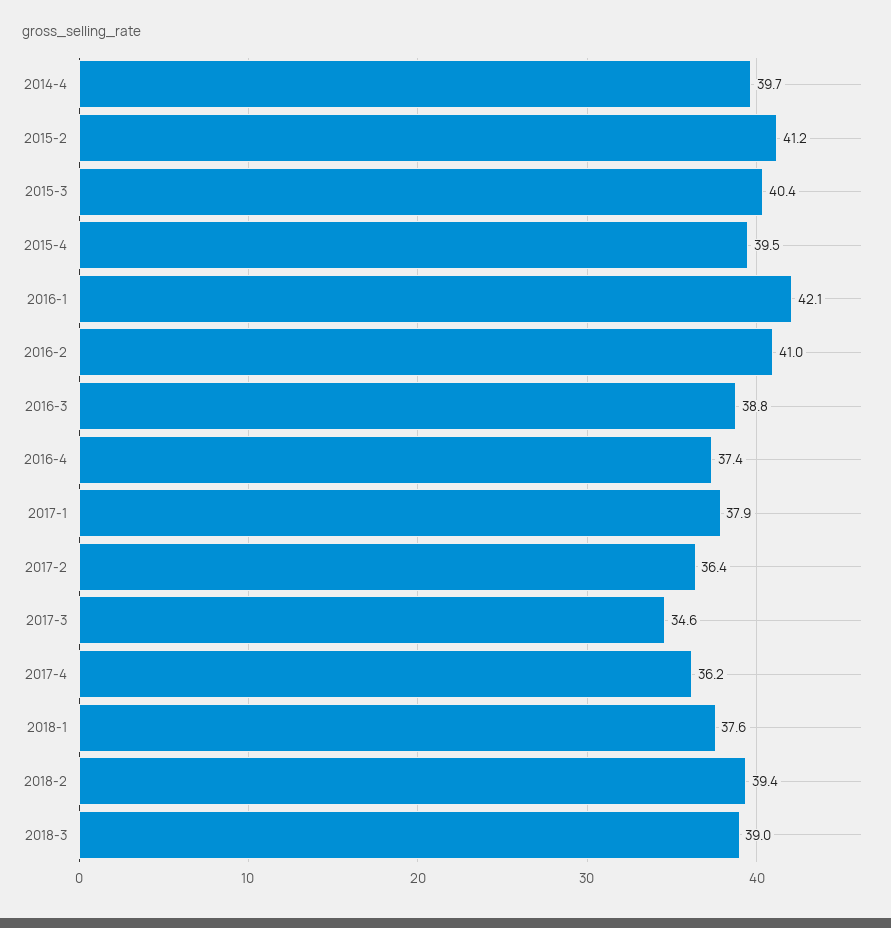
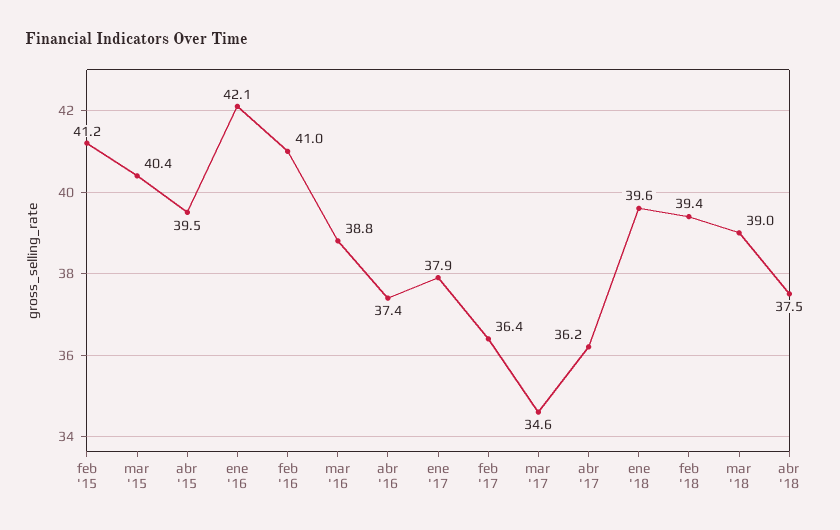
2014-4: 39.7 -> none
2018-1: 37.6 -> 39.6
abr '18: none -> 37.5

